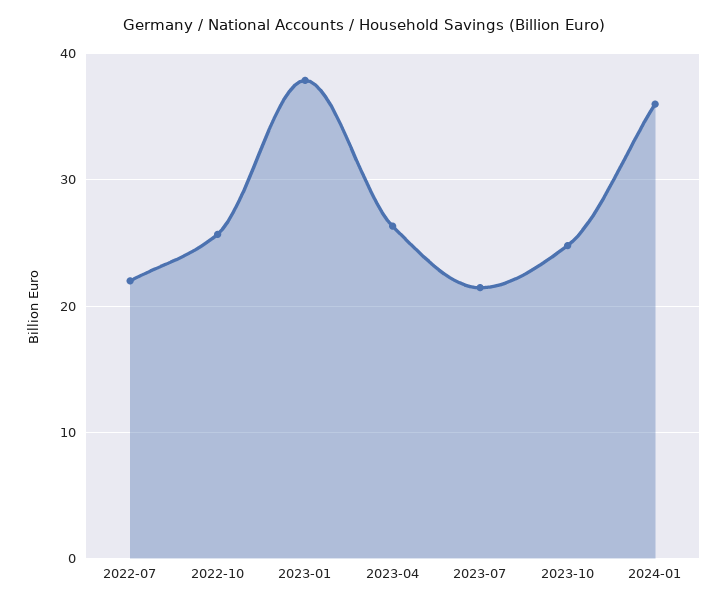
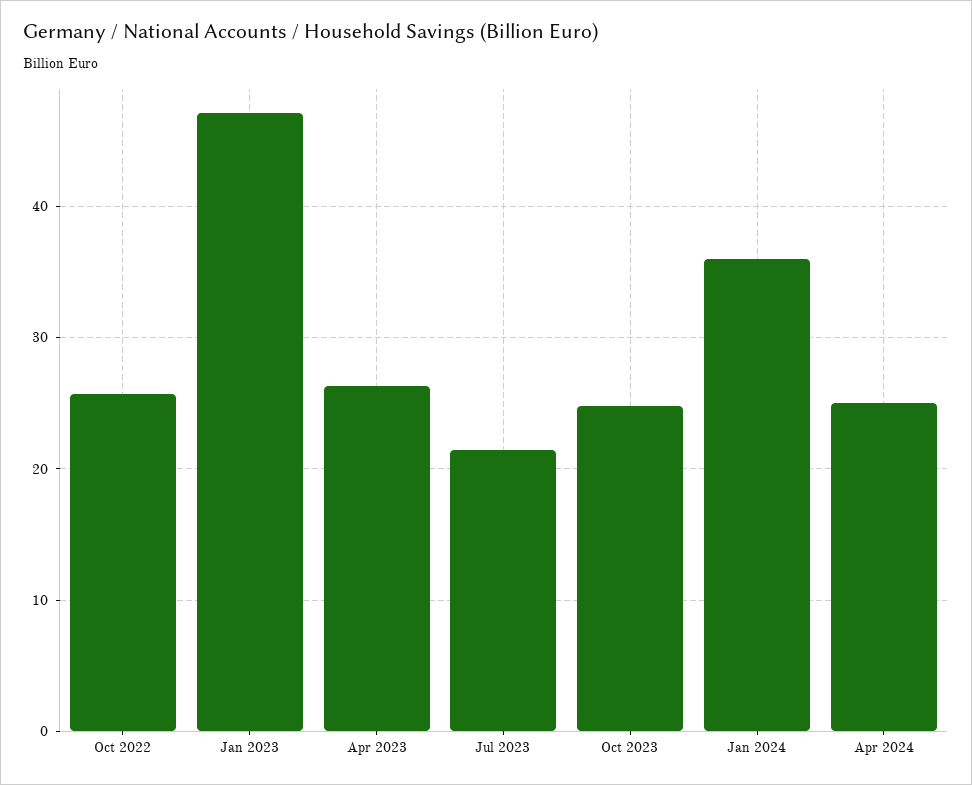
2022-07: 22 -> none
2023-01: 38 -> 47
Apr 2024: none -> 25

